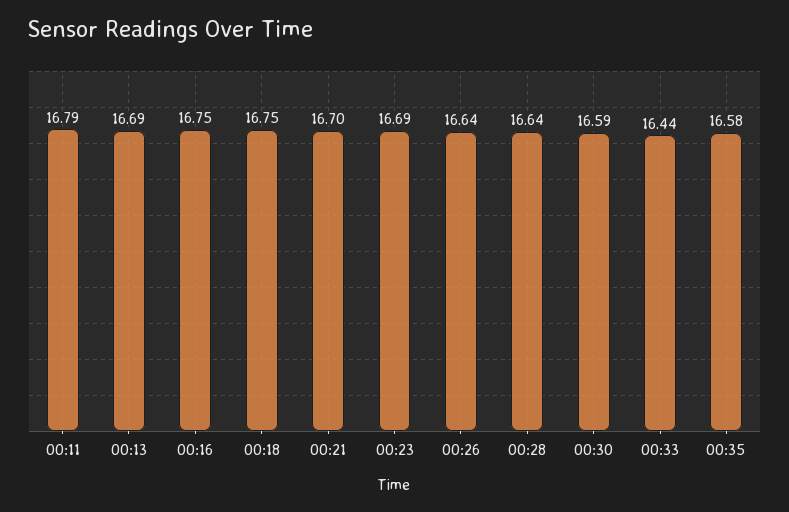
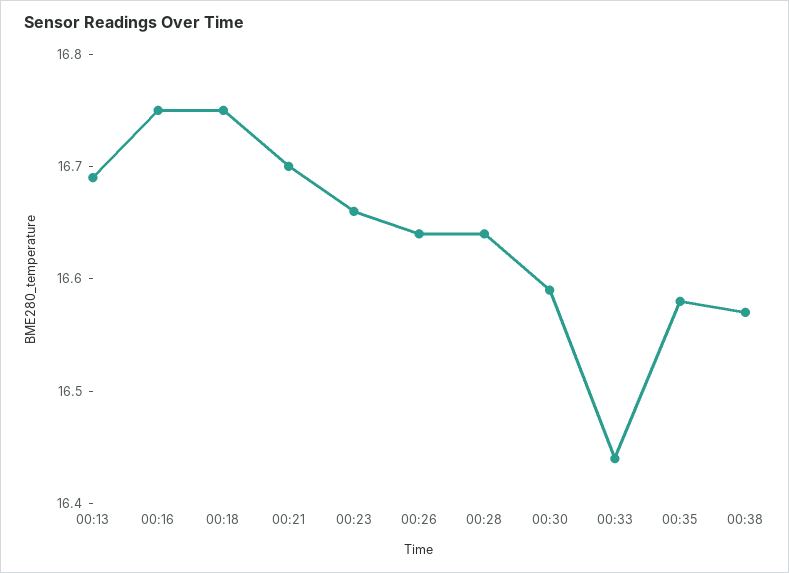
00:11: 16.79 -> none
00:23: 16.69 -> 16.66
00:38: none -> 16.57

